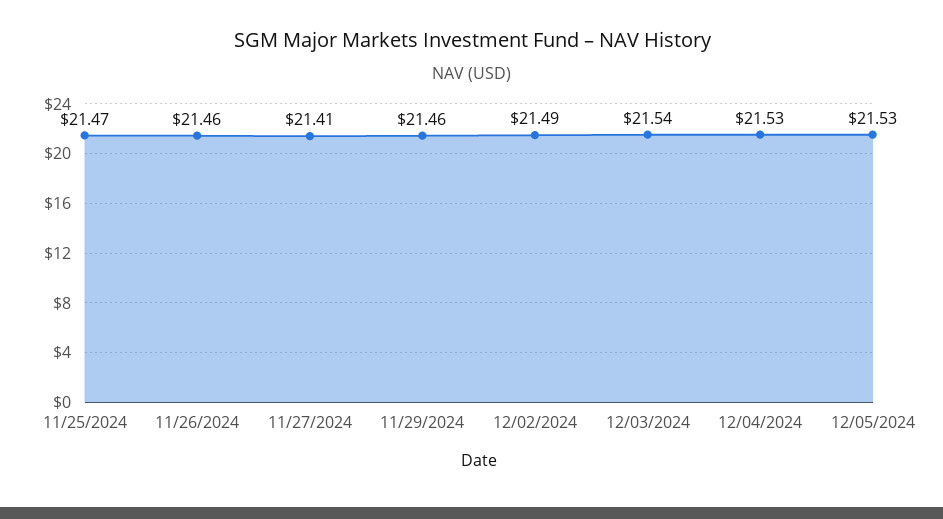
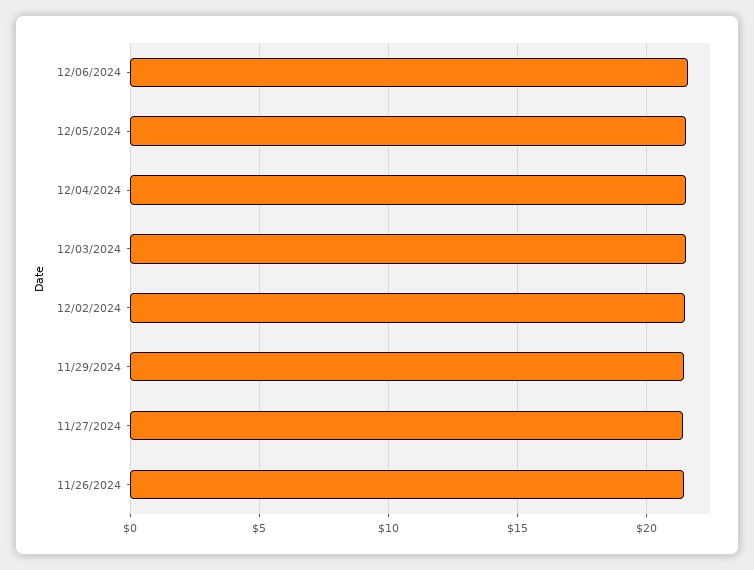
11/25/2024: 21.47 -> none
12/06/2024: none -> 21.5

